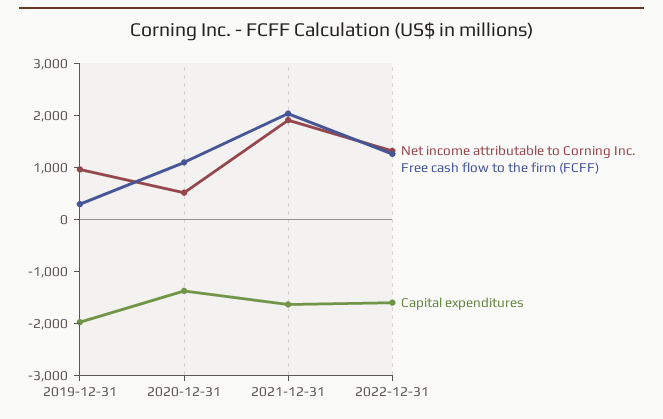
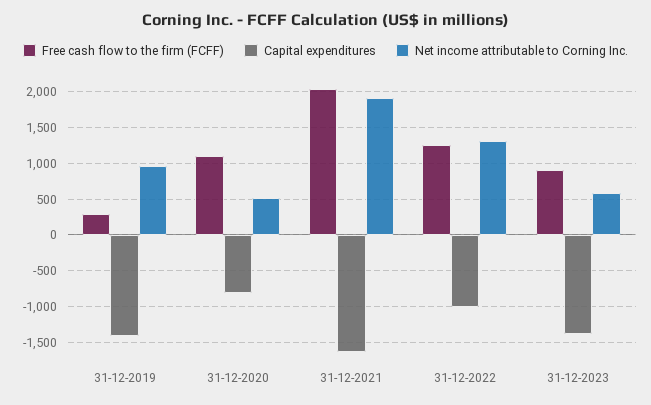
Capital expenditures, 2019-12-31: -2000 -> -1400
Capital expenditures, 2020-12-31: -1400 -> -800
Capital expenditures, 2022-12-31: -1600 -> -1000
Free cash flow to the firm (FCFF), 31-12-2023: none -> 900
Capital expenditures, 31-12-2023: none -> -1400
Net income attributable to Corning Inc., 31-12-2023: none -> 600

